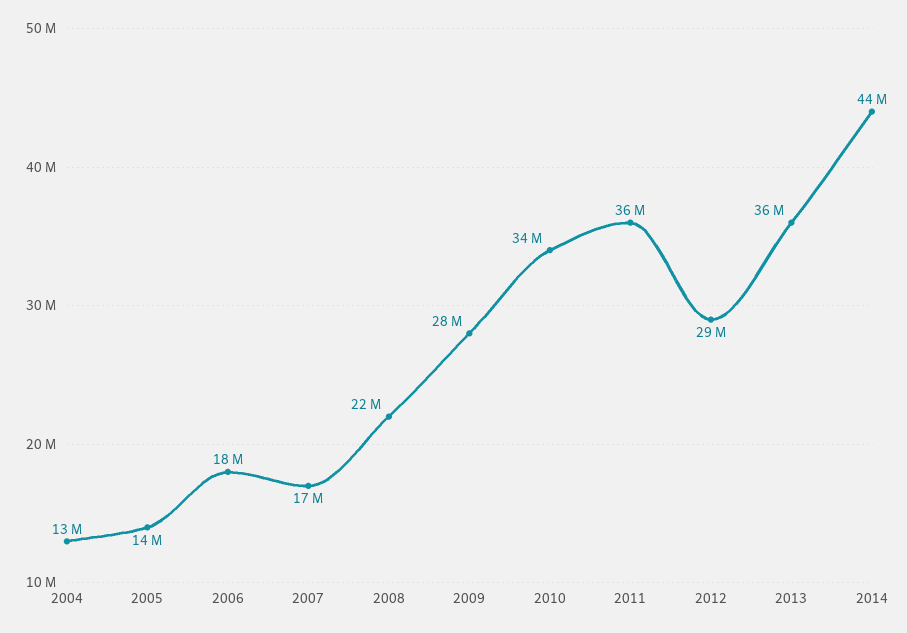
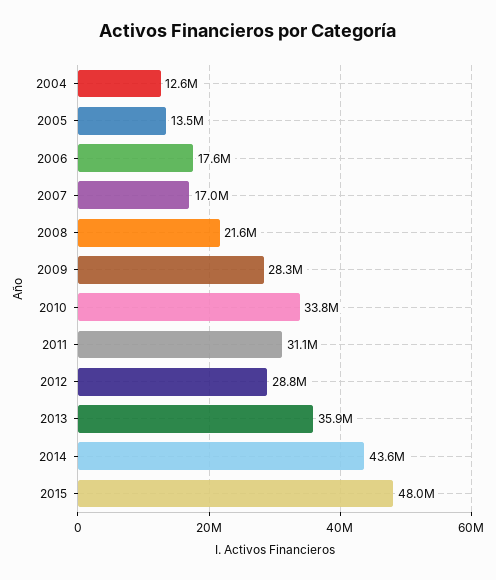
2011: 36000000 -> 31100000
2015: none -> 48000000

